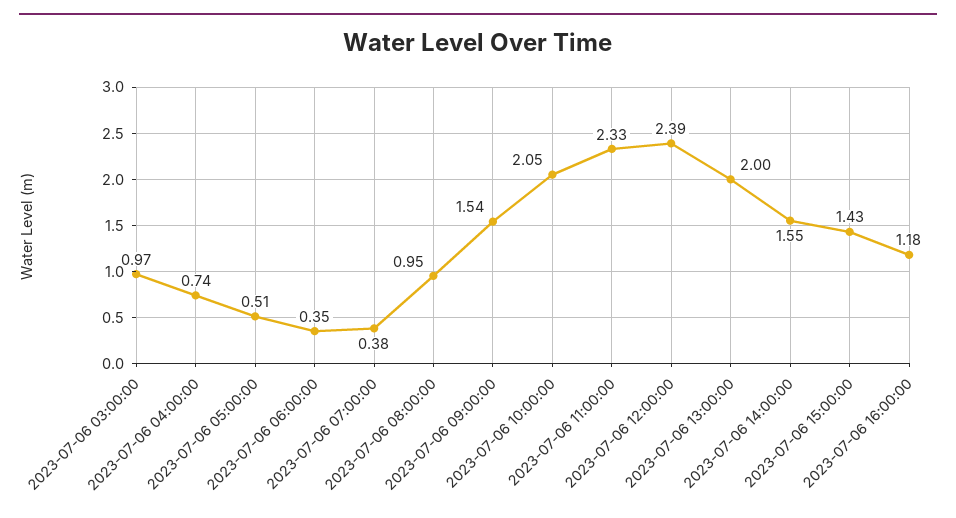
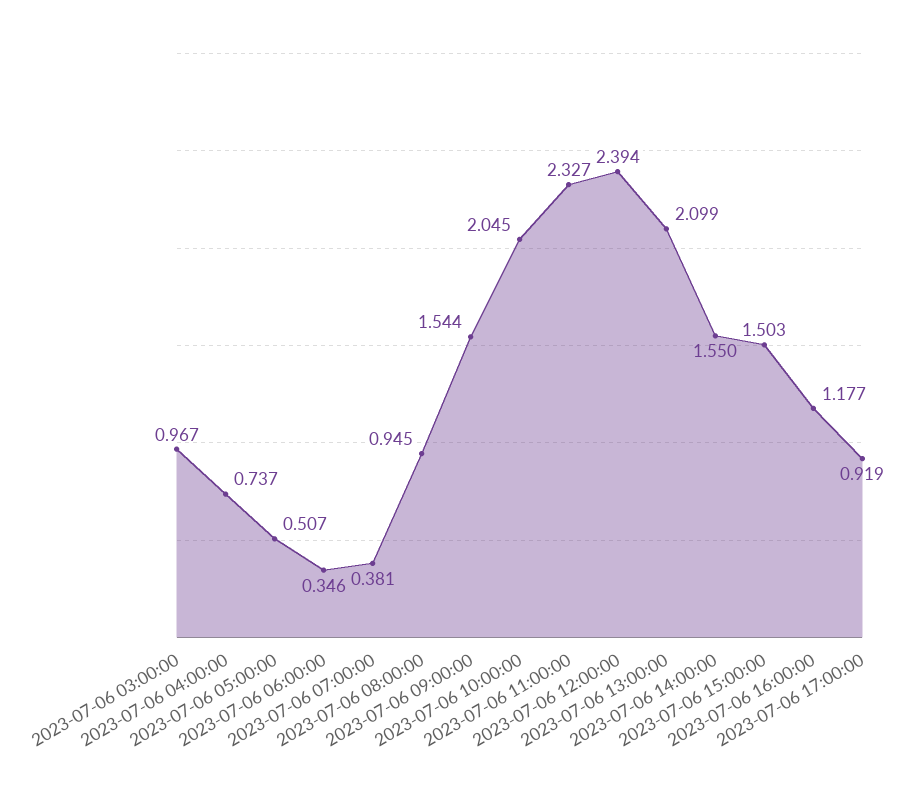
2023-07-06 13:00:00: 2 -> 2.099
2023-07-06 15:00:00: 1.43 -> 1.503
2023-07-06 17:00:00: none -> 0.919

